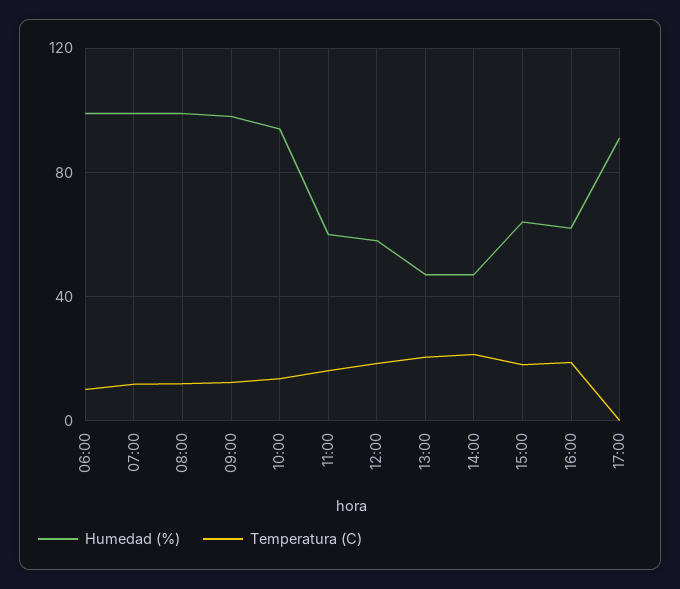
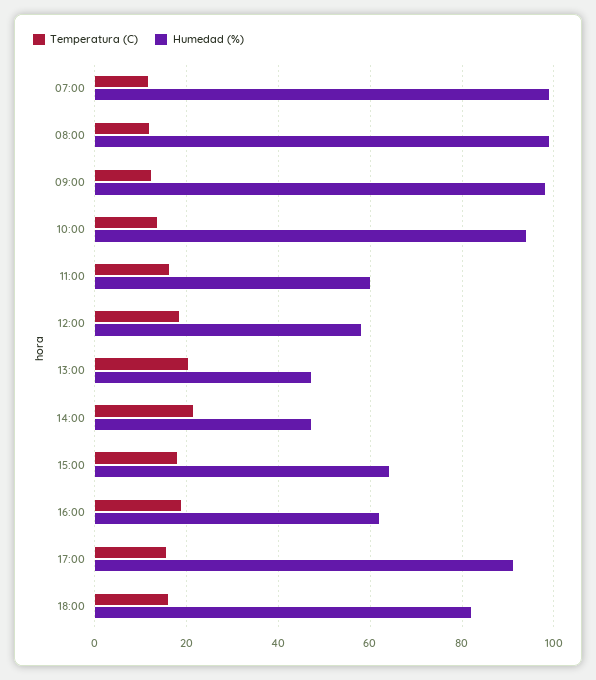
Humedad (%), 06:00: 100 -> none
Temperatura (C), 06:00: 10 -> none
Temperatura (C), 17:00: 0 -> 16
Temperatura (C), 18:00: none -> 16
Humedad (%), 18:00: none -> 82

